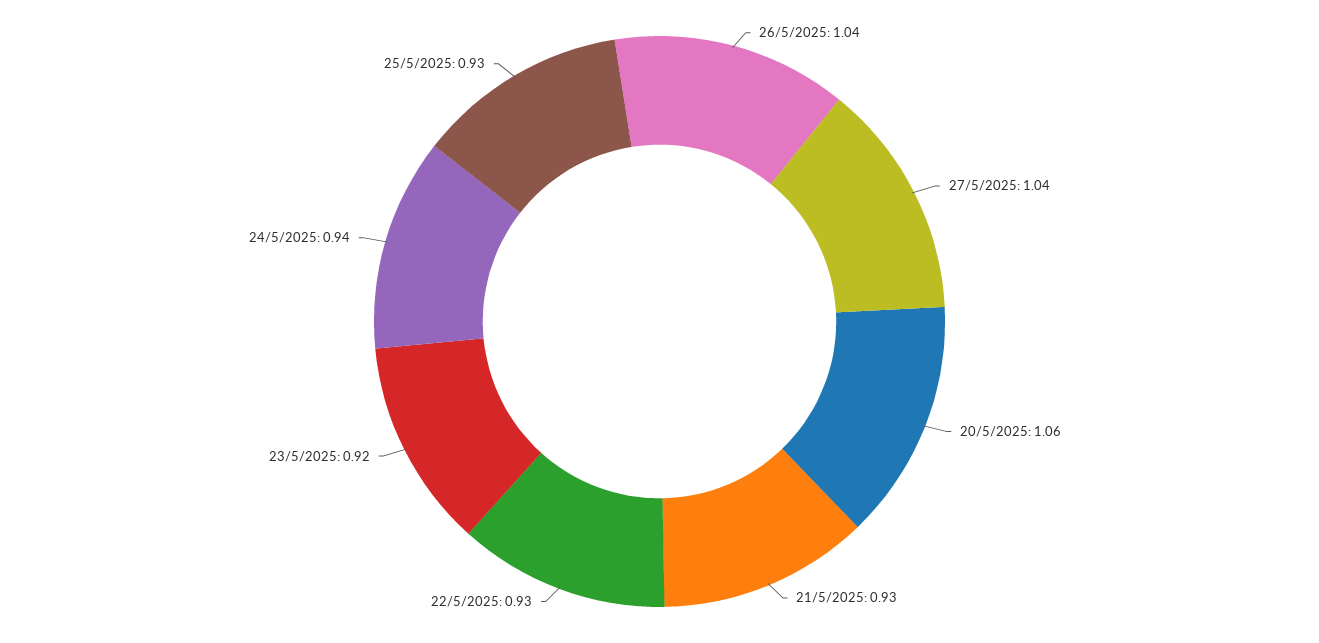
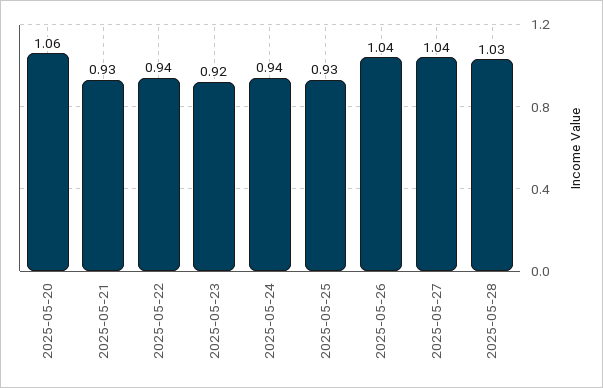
22/5/2025: 0.93 -> 0.94
2025-05-28: none -> 1.03

